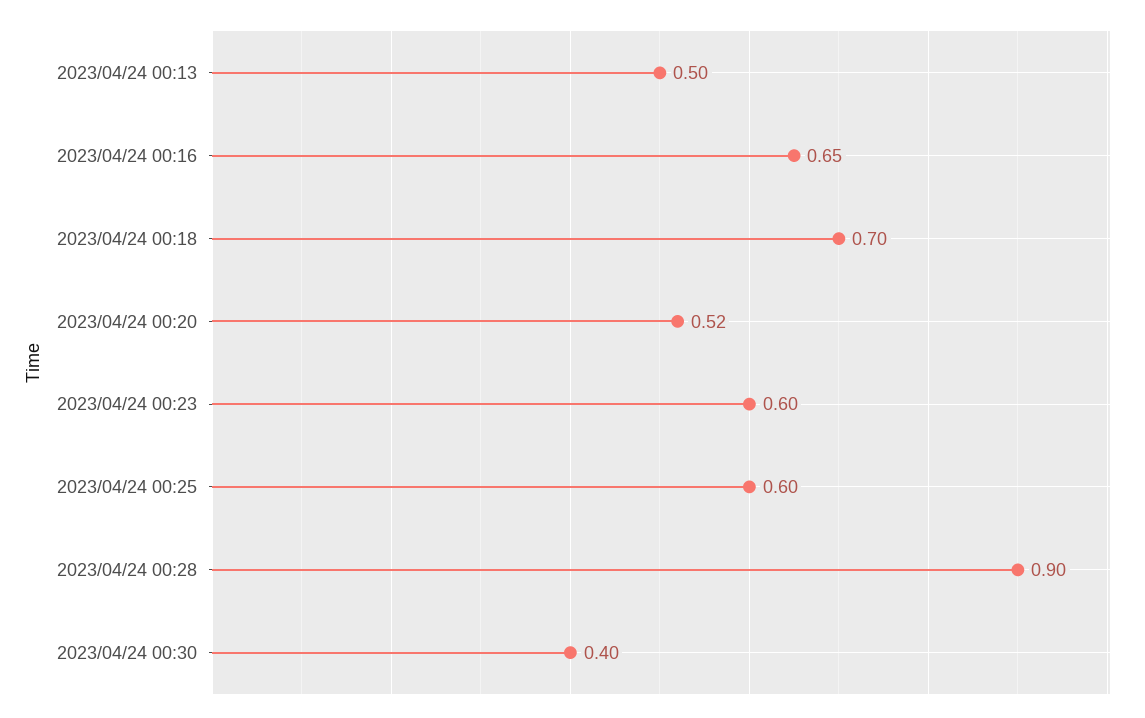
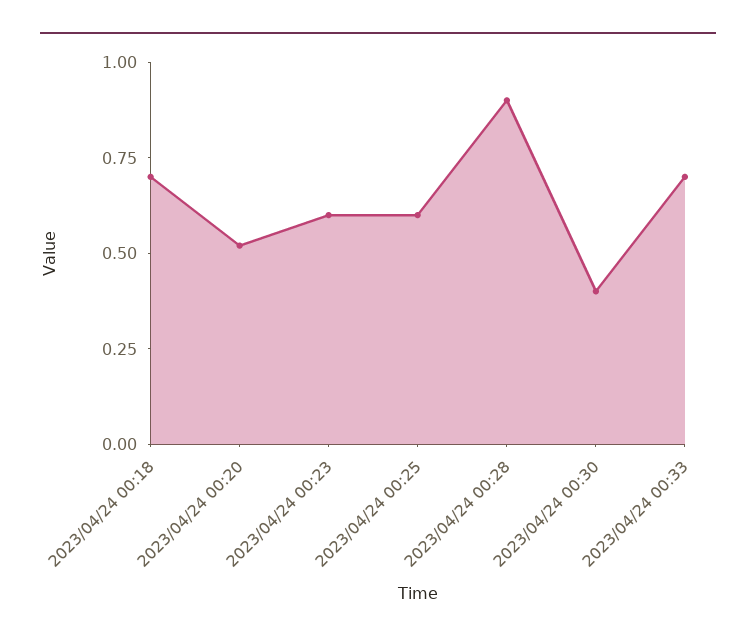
2023/04/24 00:13: 0.5 -> none
2023/04/24 00:16: 0.65 -> none
2023/04/24 00:33: none -> 0.7

